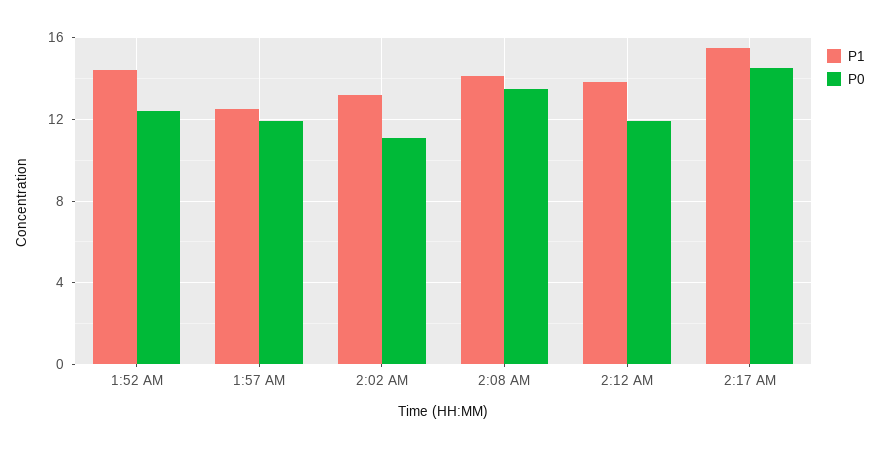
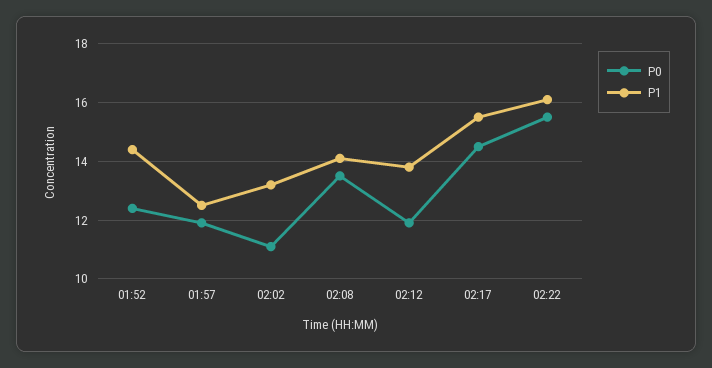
P0, 02:22: none -> 15.5
P1, 02:22: none -> 16

